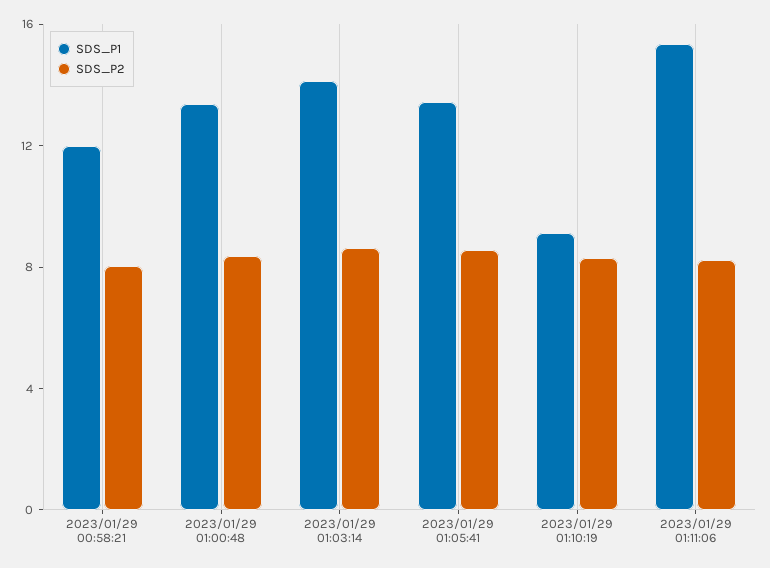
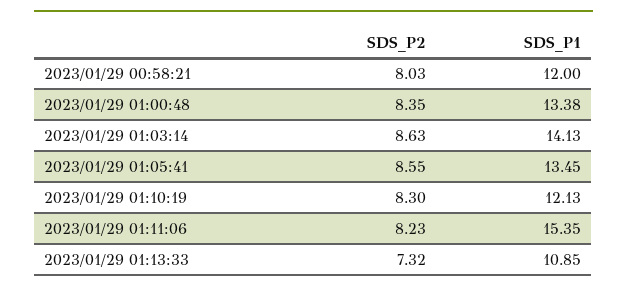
SDS_P1, 2023/01/29 01:10:19: 9 -> 12.13
SDS_P2, 2023/01/29 01:13:33: none -> 7.32
SDS_P1, 2023/01/29 01:13:33: none -> 10.85

